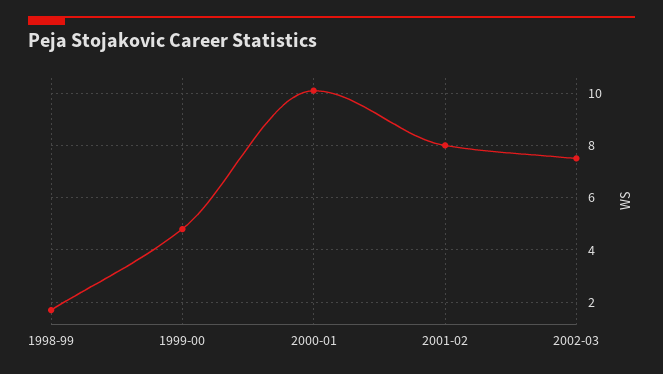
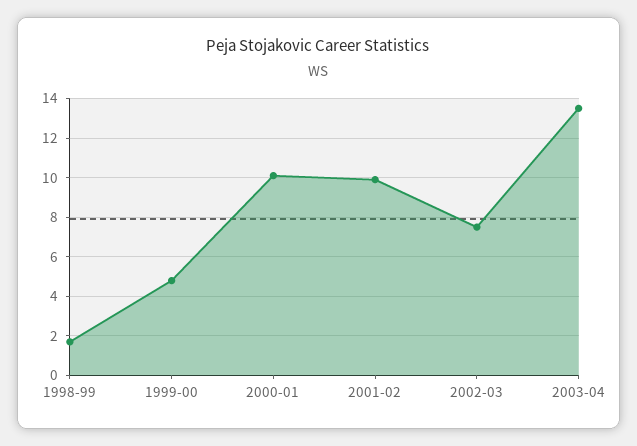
2001-02: 8 -> 10
2003-04: none -> 13.5

